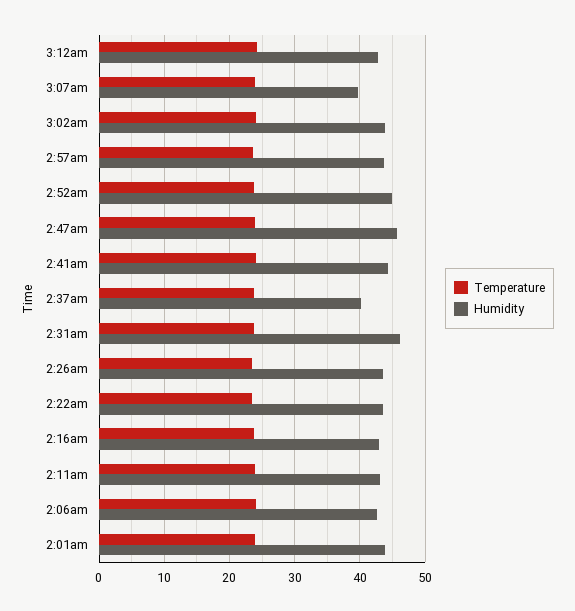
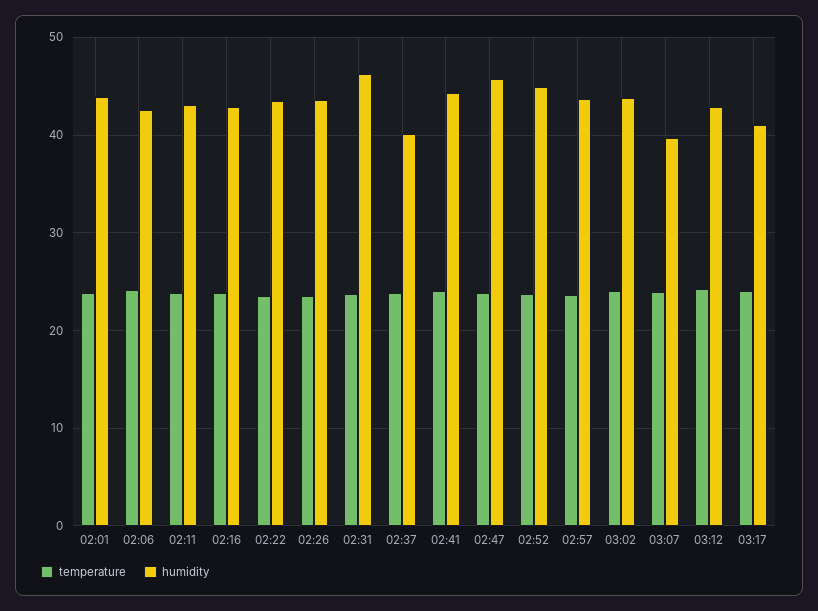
Temperature, 03:17: none -> 24
Humidity, 03:17: none -> 41

